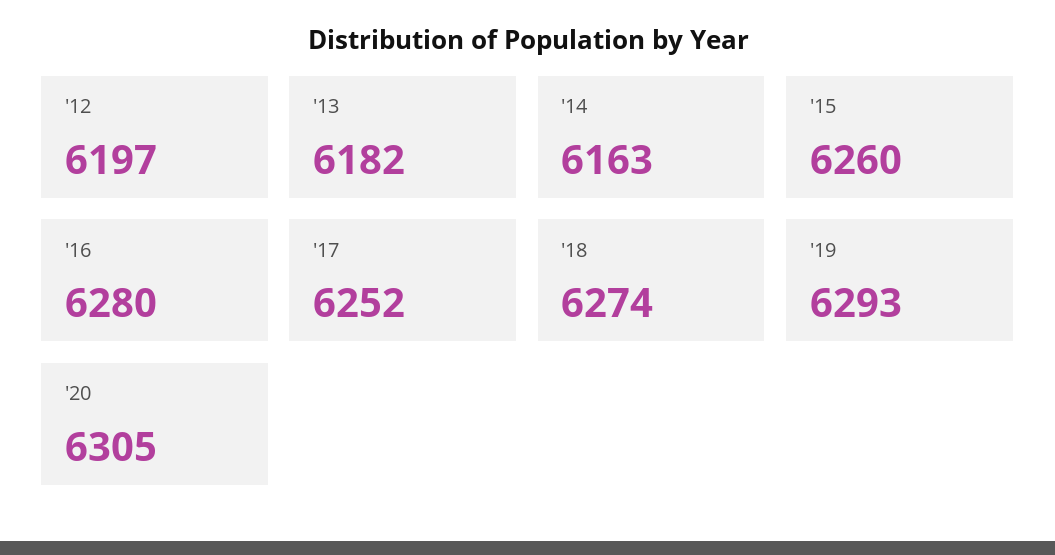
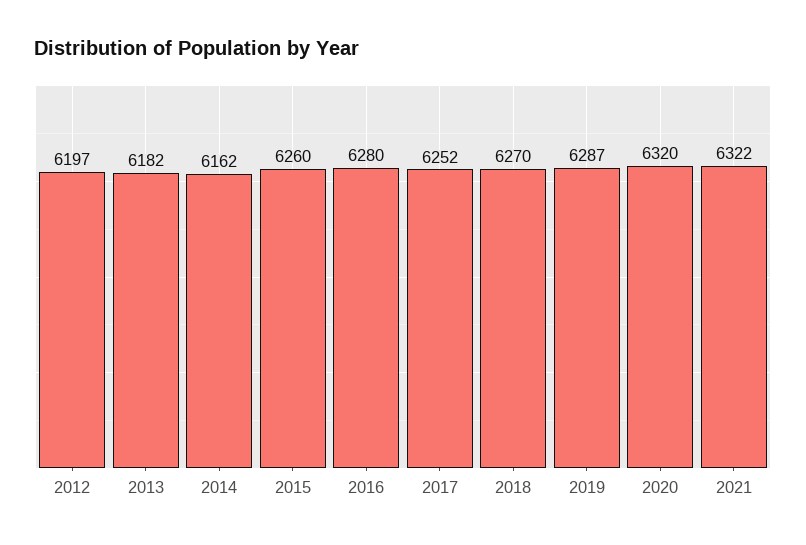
'14: 6163 -> 6162
'18: 6274 -> 6270
'19: 6293 -> 6287
'20: 6305 -> 6320
2021: none -> 6322

